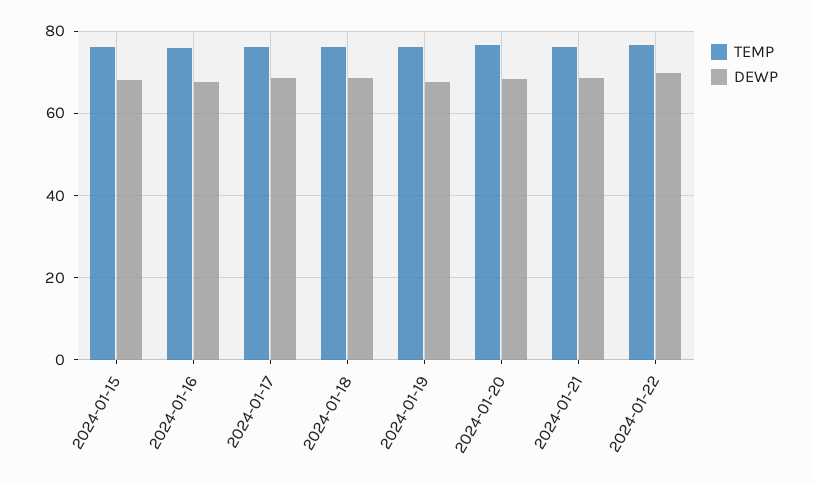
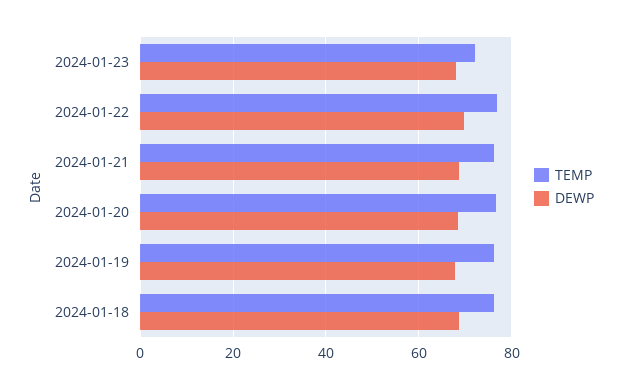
TEMP, 2024-01-15: 76 -> none
DEWP, 2024-01-15: 68 -> none
TEMP, 2024-01-16: 76 -> none
DEWP, 2024-01-16: 68 -> none
TEMP, 2024-01-17: 76 -> none
DEWP, 2024-01-17: 68 -> none
TEMP, 2024-01-23: none -> 72
DEWP, 2024-01-23: none -> 68

